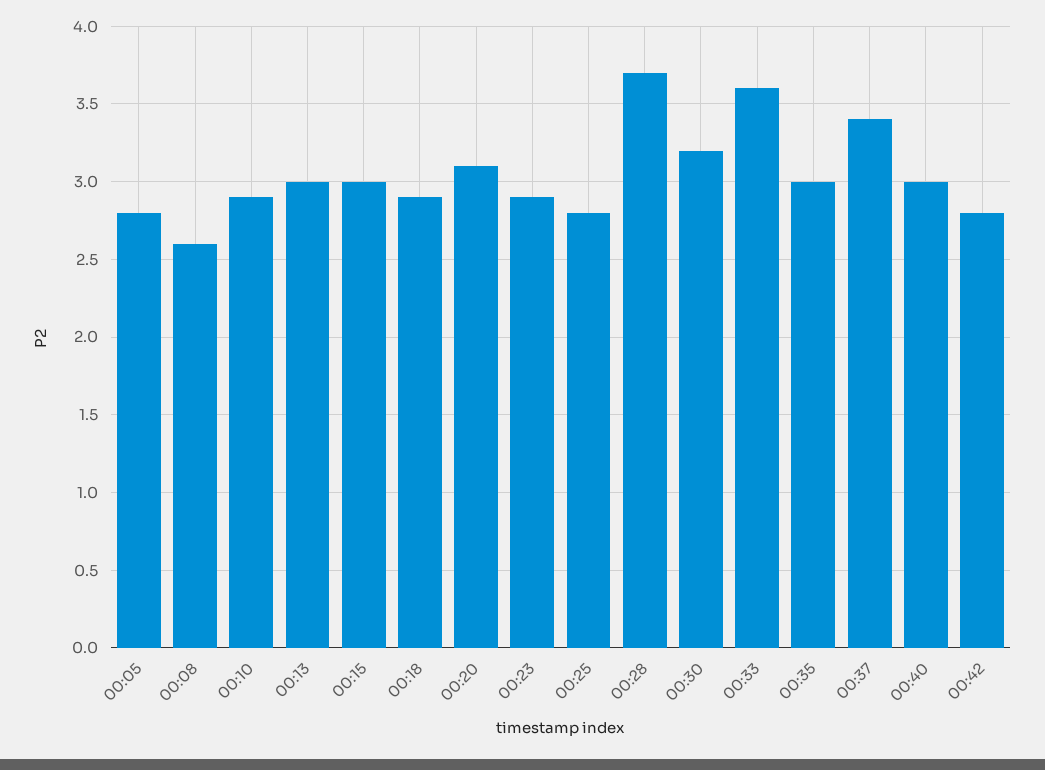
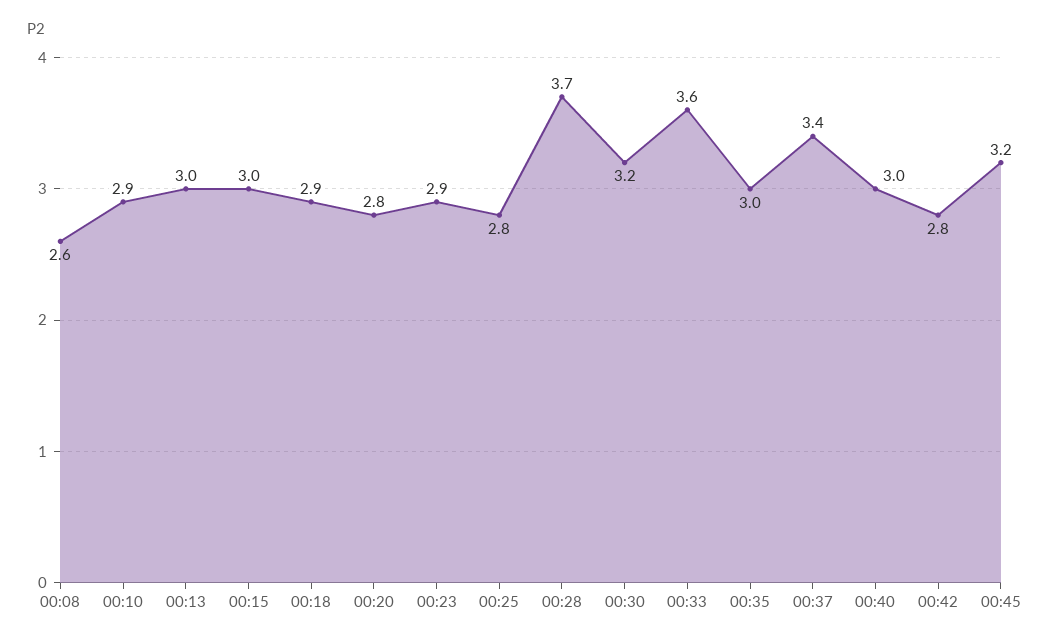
00:05: 2.8 -> none
00:20: 3.1 -> 2.8
00:45: none -> 3.2

